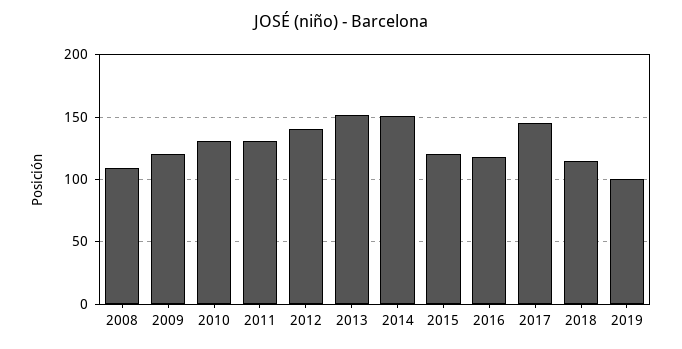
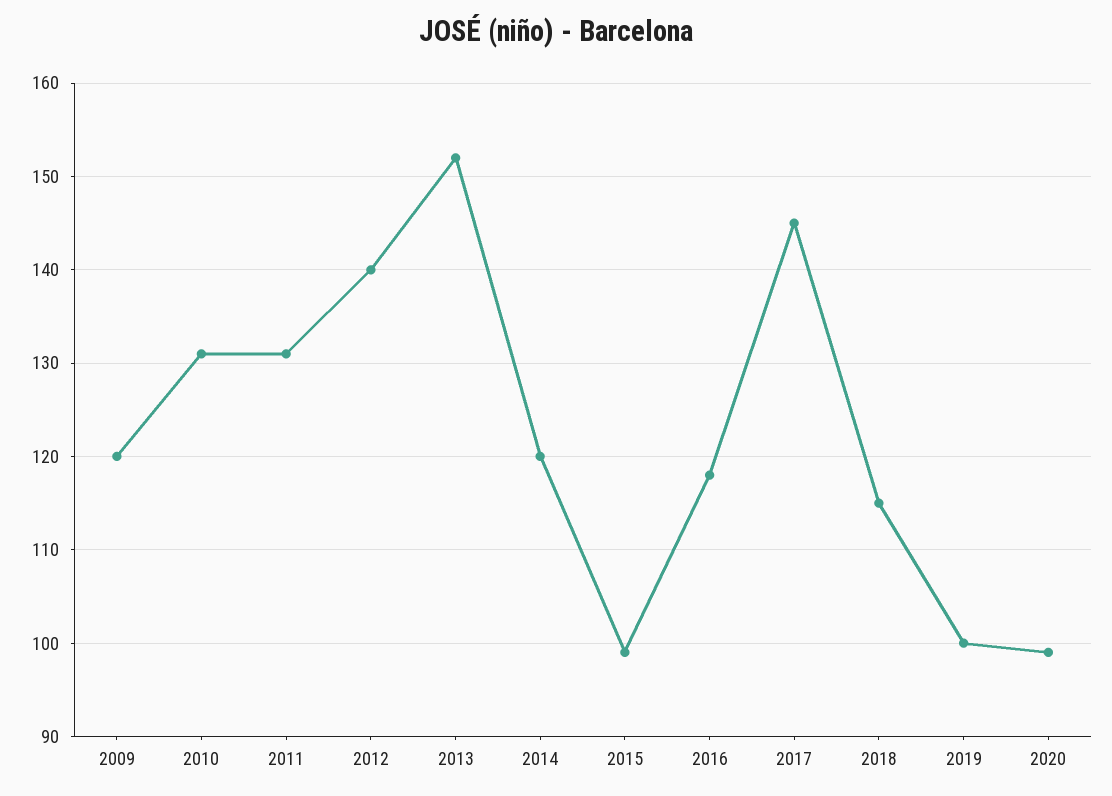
2008: 110 -> none
2014: 150 -> 120
2015: 120 -> 99
2020: none -> 99

